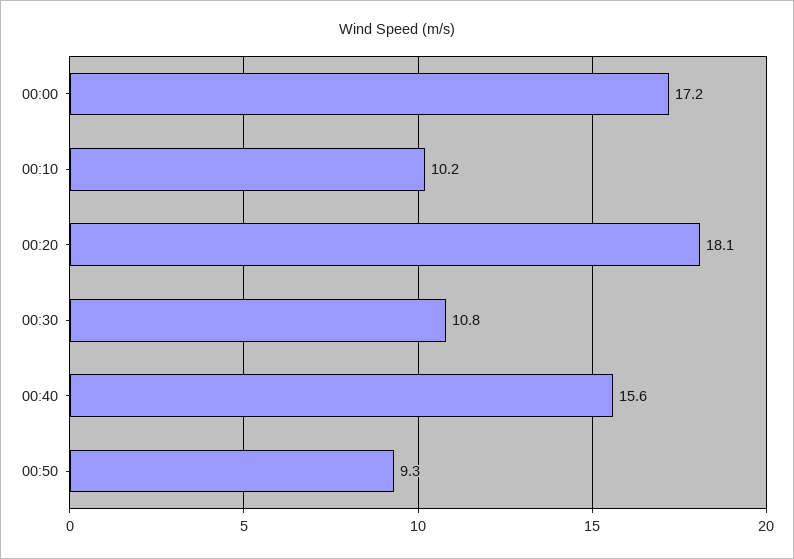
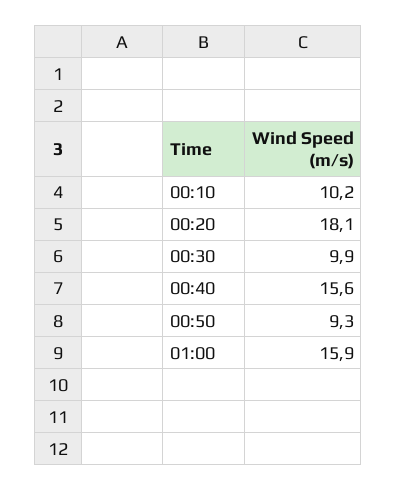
00:00: 17.2 -> none
00:30: 10.8 -> 9.9
01:00: none -> 15.9

